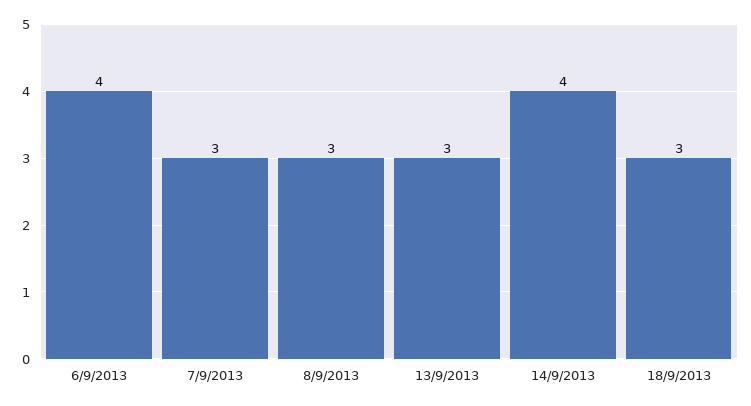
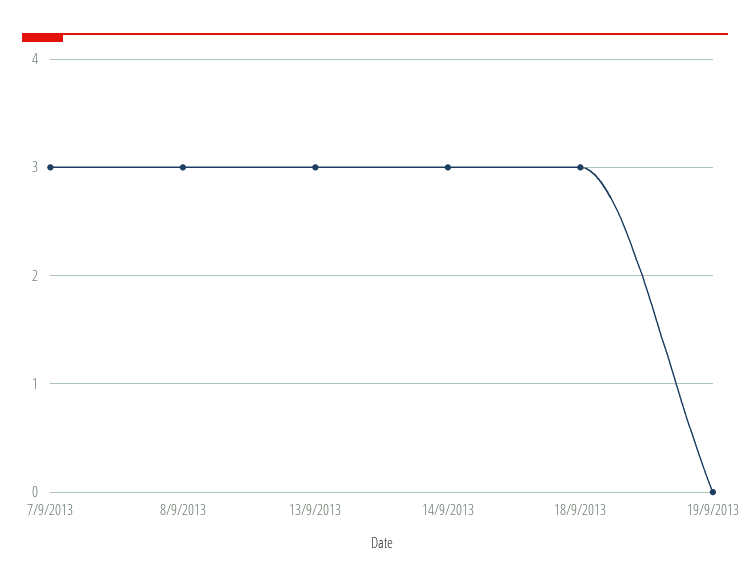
6/9/2013: 4 -> none
14/9/2013: 4 -> 3
19/9/2013: none -> 0

